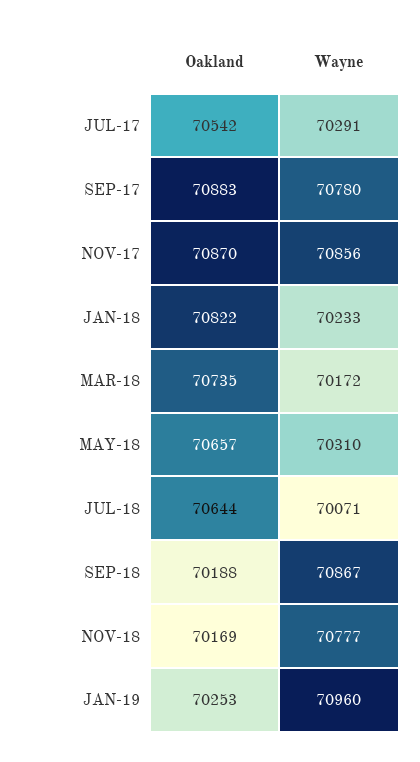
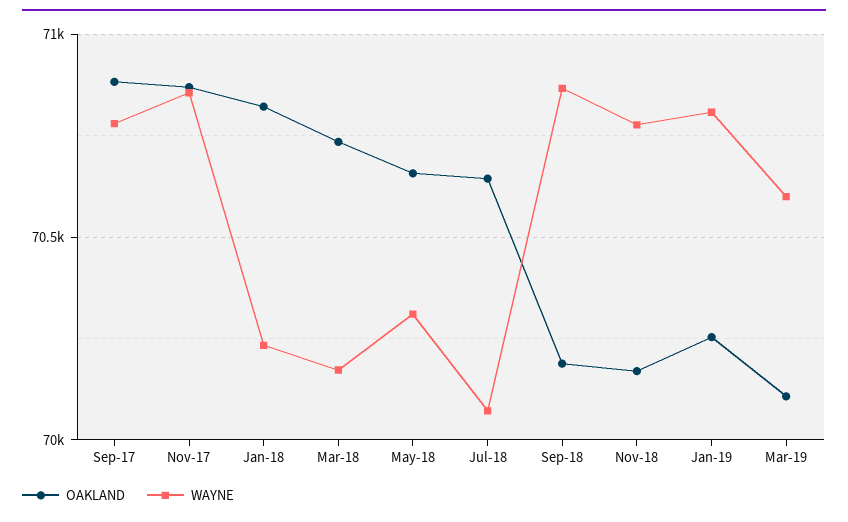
Oakland, JUL-17: 70542 -> none
Wayne, JUL-17: 70291 -> none
Wayne, JAN-19: 70960 -> 70800
Oakland, Mar-19: none -> 70100
Wayne, Mar-19: none -> 70600

